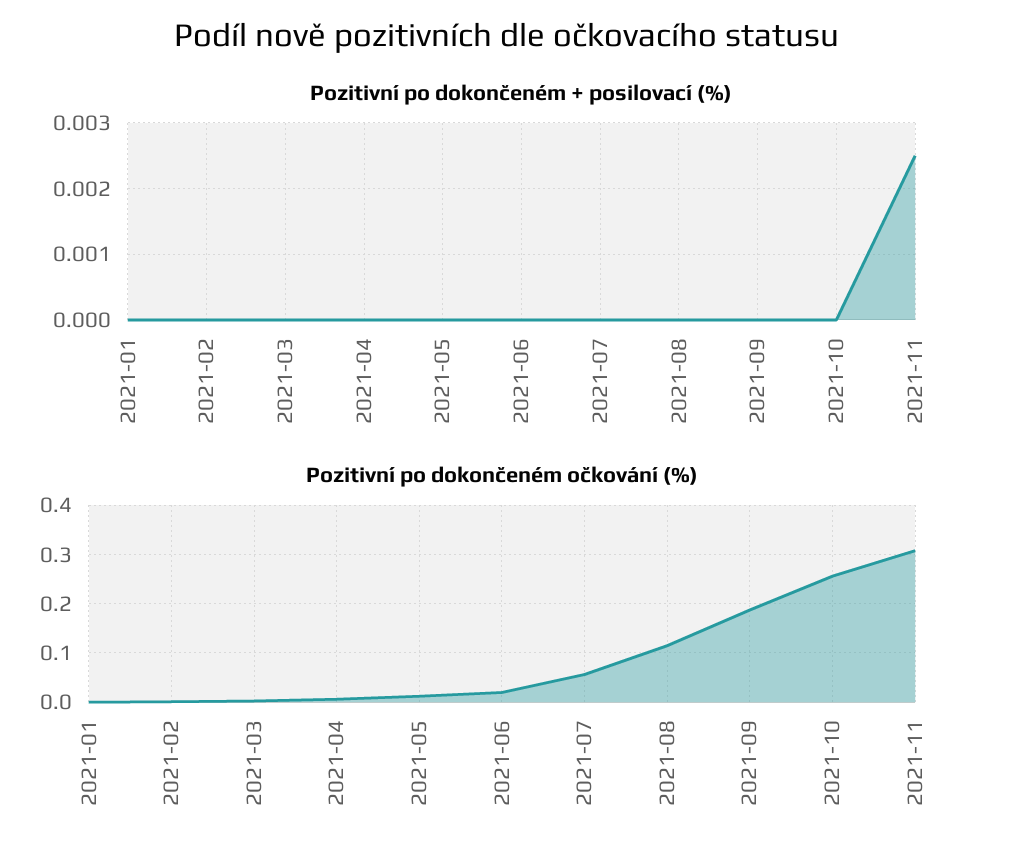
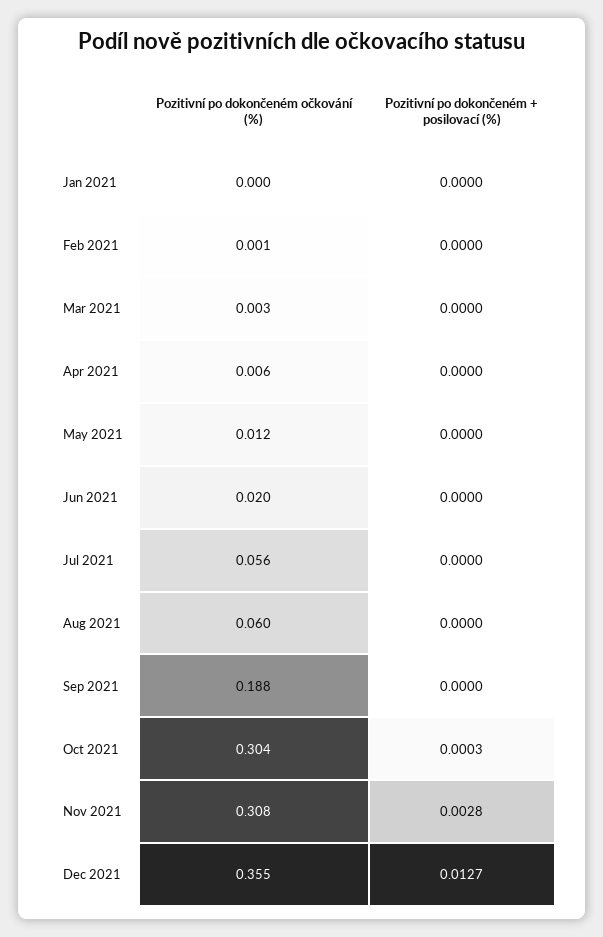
Pozitivní po dokončeném + posilovací (%), 2021-10: 0 -> 0.0003
Pozitivní po dokončeném + posilovací (%), 2021-11: 0.0025 -> 0.0028
Pozitivní po dokončeném očkování (%), 2021-08: 0.12 -> 0.06
Pozitivní po dokončeném očkování (%), 2021-10: 0.26 -> 0.304
Pozitivní po dokončeném očkování (%), Dec 2021: none -> 0.355
Pozitivní po dokončeném + posilovací (%), Dec 2021: none -> 0.0127

